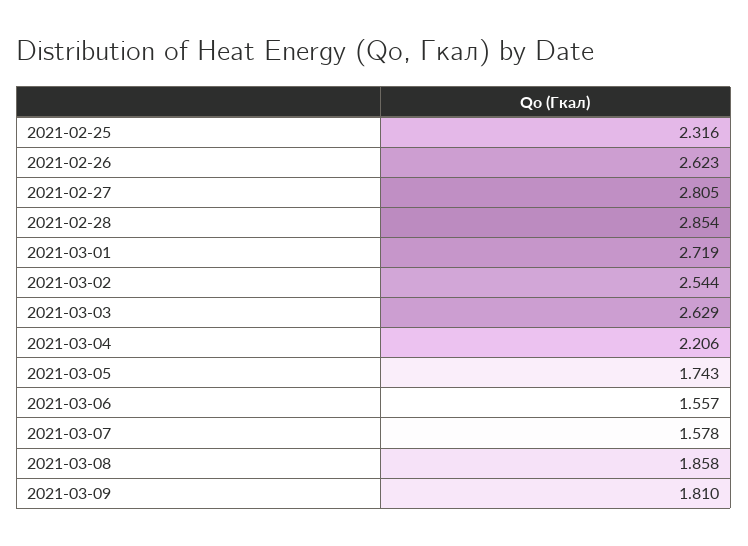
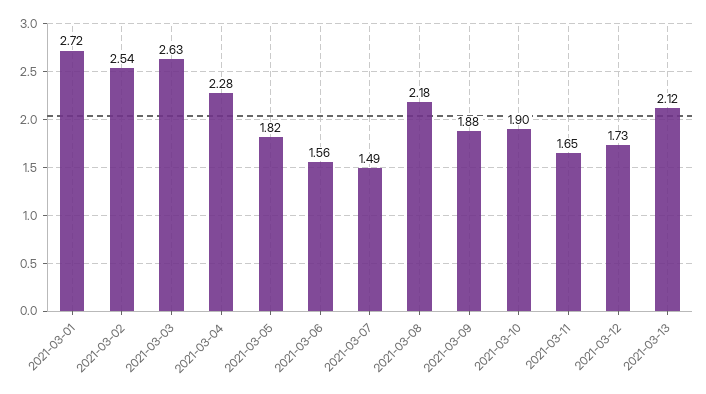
2021-02-25: 2.316 -> none
2021-02-26: 2.623 -> none
2021-02-27: 2.805 -> none
2021-02-28: 2.854 -> none
2021-03-04: 2.206 -> 2.28
2021-03-05: 1.743 -> 1.82
2021-03-07: 1.578 -> 1.49
2021-03-08: 1.858 -> 2.18
2021-03-09: 1.81 -> 1.88
2021-03-10: none -> 1.9
2021-03-11: none -> 1.65
2021-03-12: none -> 1.73
2021-03-13: none -> 2.12

